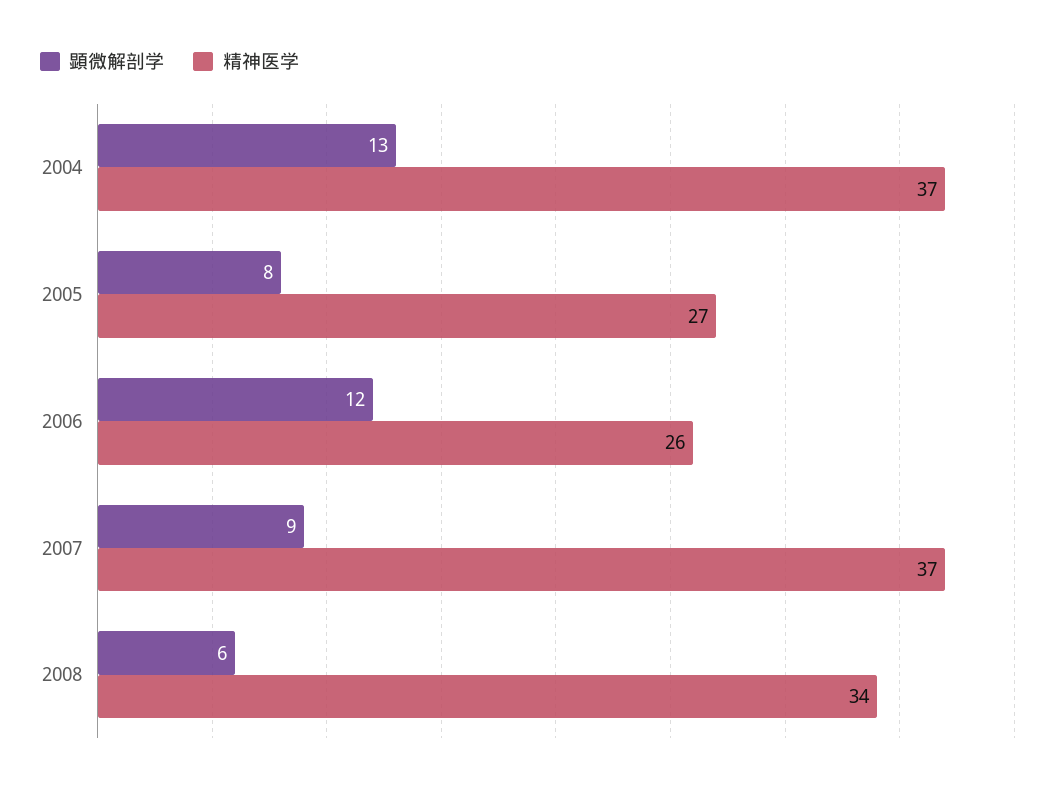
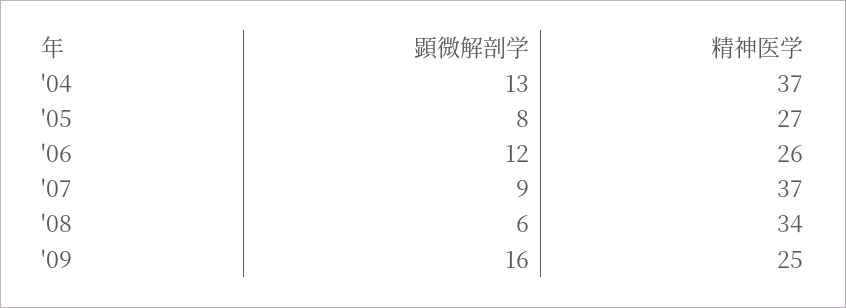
顕微解剖学, '09: none -> 16
精神医学, '09: none -> 25

